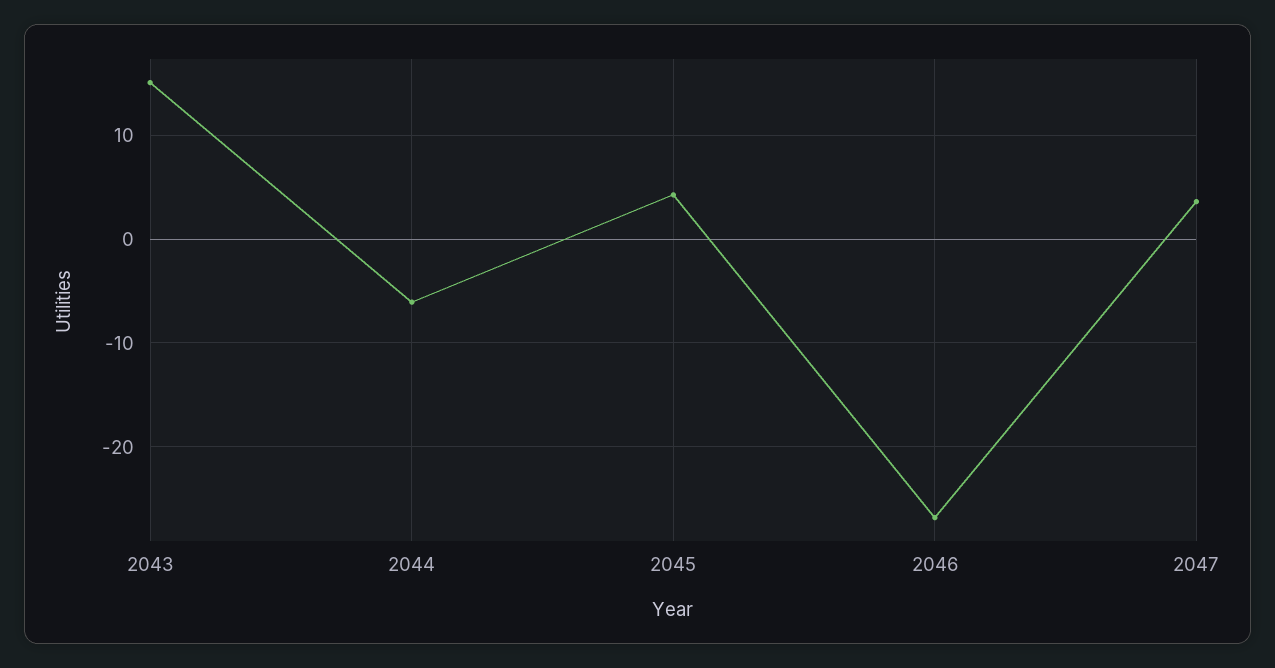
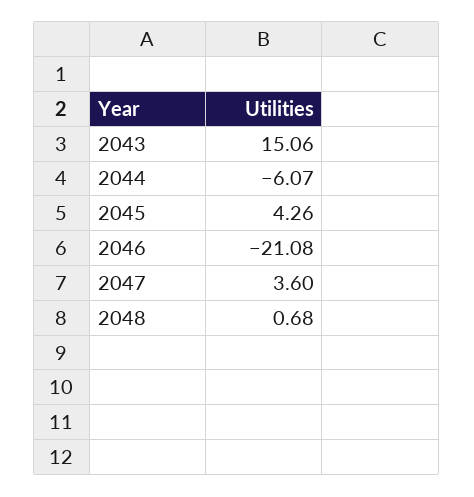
2046: -27 -> -21.08
2048: none -> 0.68

